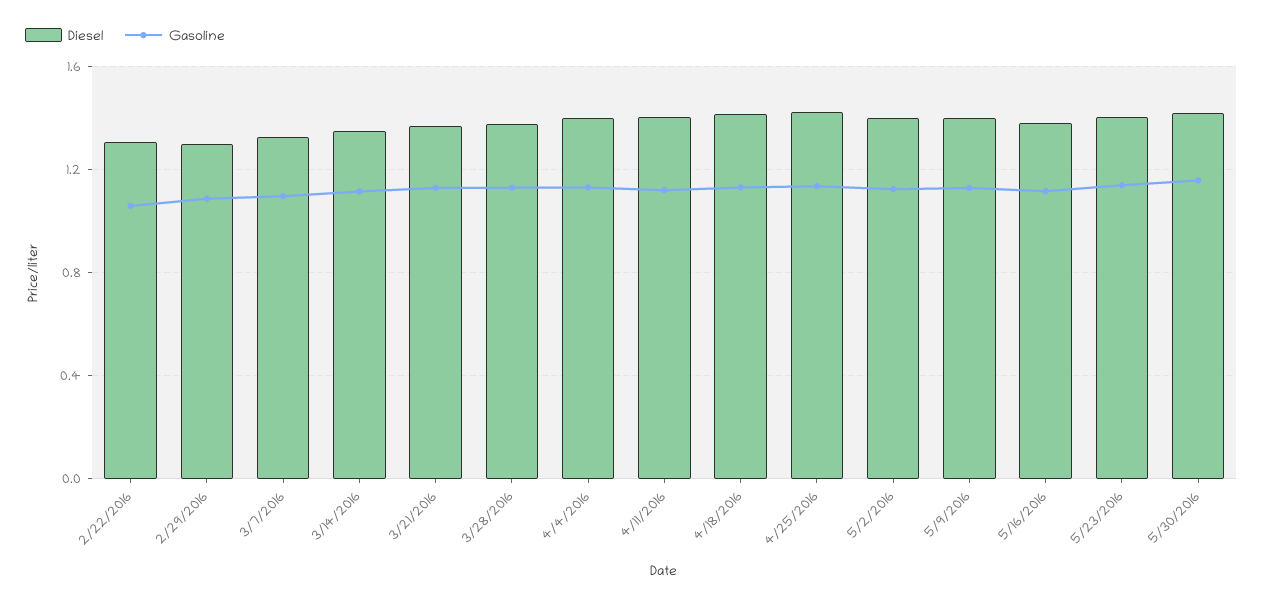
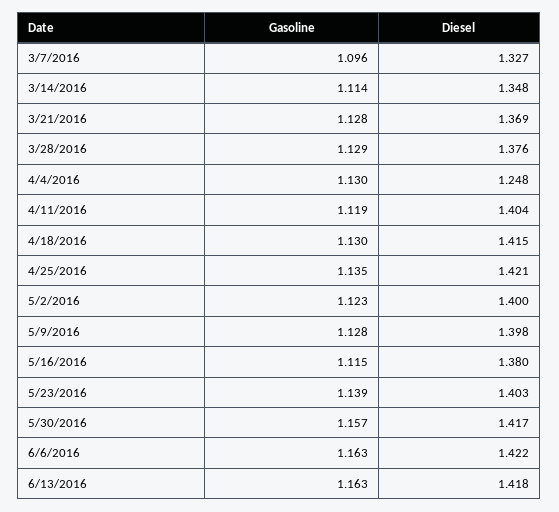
Diesel, 2/22/2016: 1.3 -> none
Gasoline, 2/22/2016: 1.05 -> none
Diesel, 2/29/2016: 1.3 -> none
Gasoline, 2/29/2016: 1.1 -> none
Diesel, 4/4/2016: 1.4 -> 1.248
Gasoline, 6/6/2016: none -> 1.163
Diesel, 6/6/2016: none -> 1.422
Gasoline, 6/13/2016: none -> 1.163
Diesel, 6/13/2016: none -> 1.418

